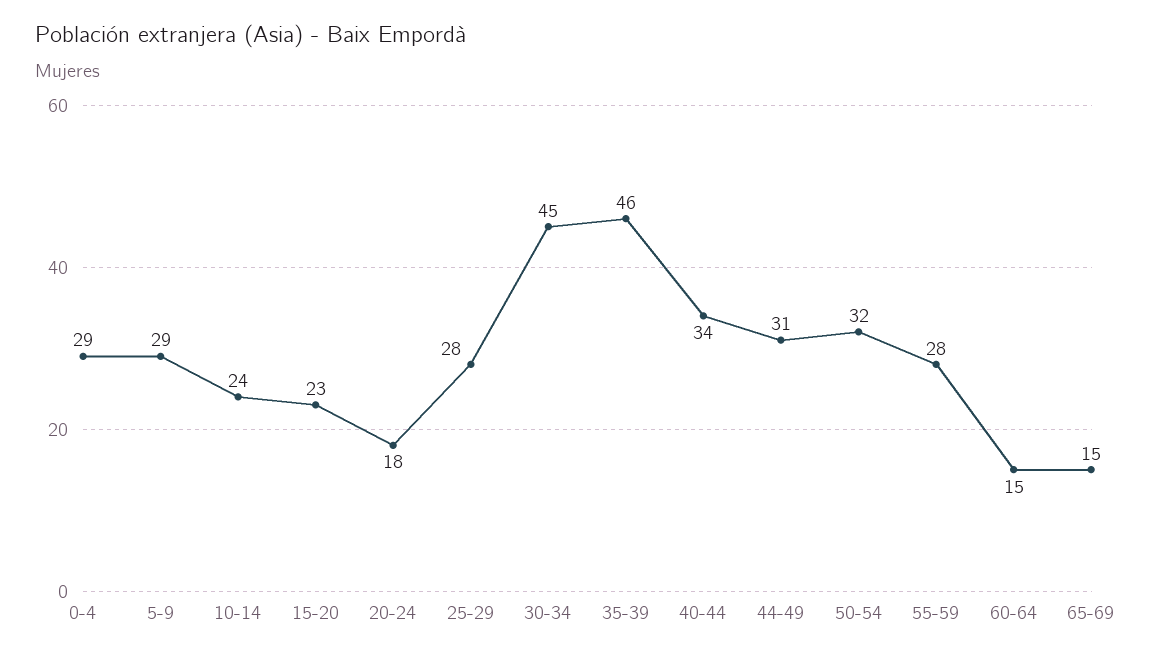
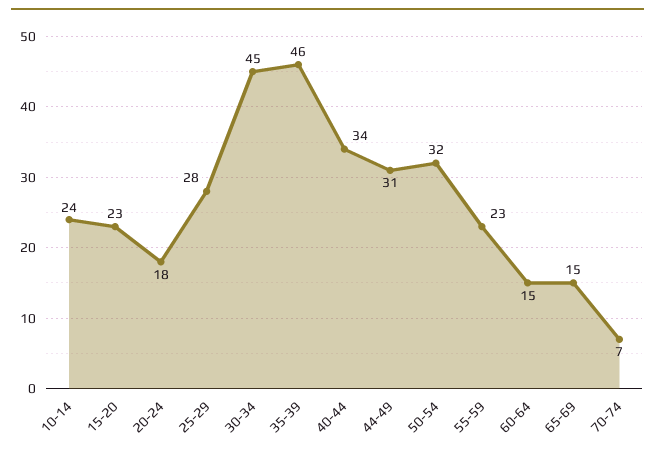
0-4: 29 -> none
5-9: 29 -> none
55-59: 28 -> 23
70-74: none -> 7

